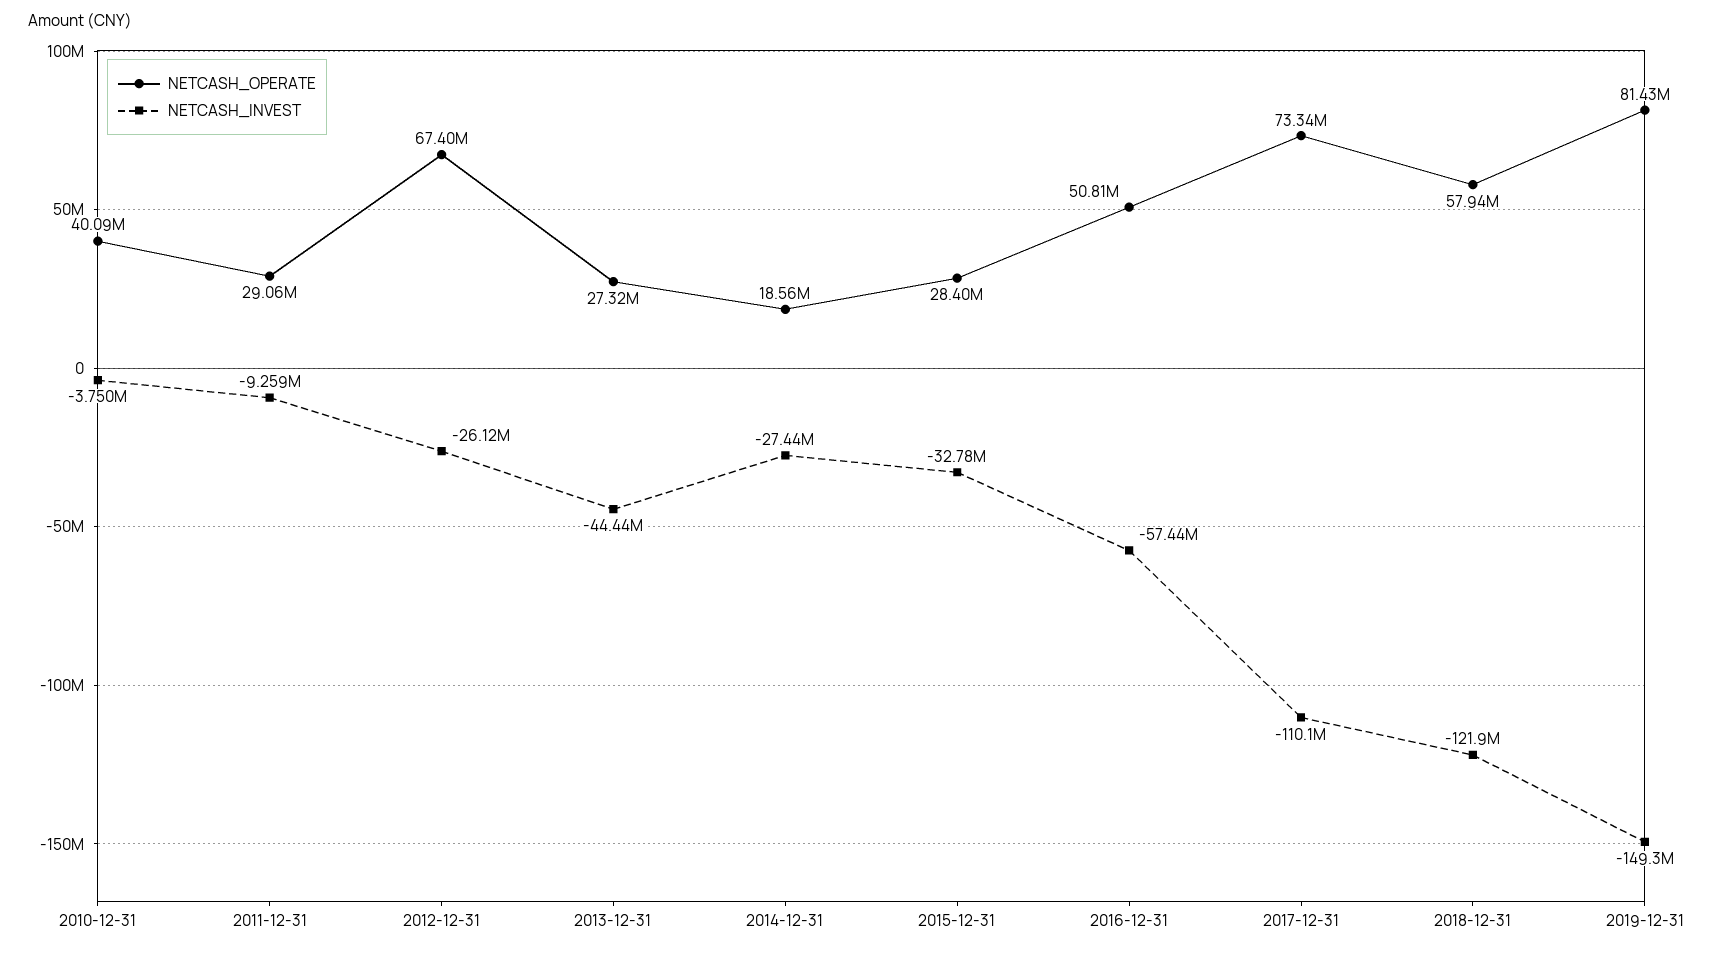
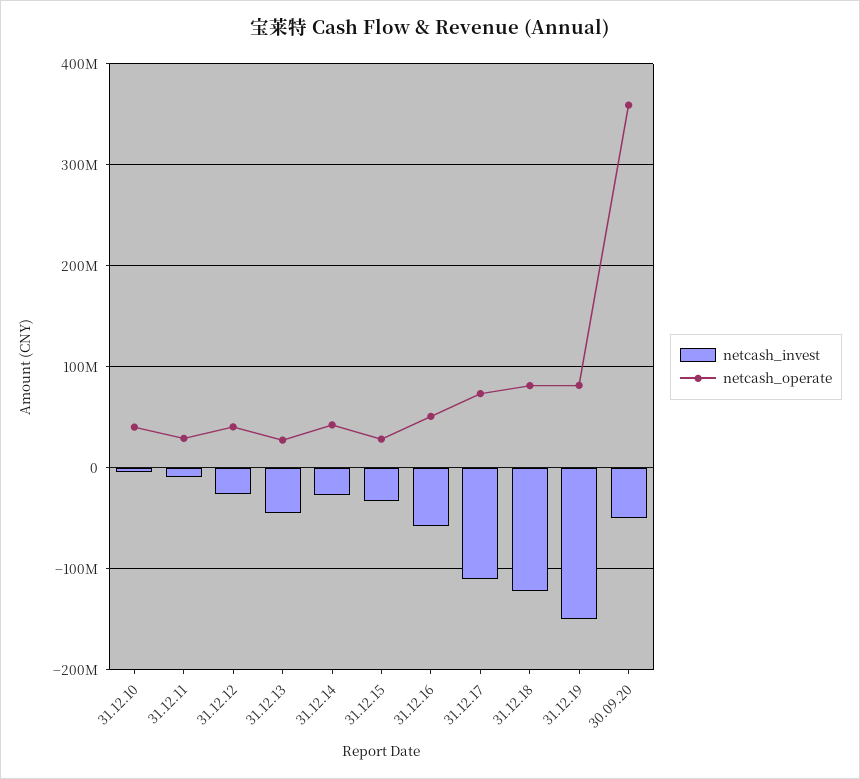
NETCASH_OPERATE, 2012-12-31: 67400000 -> 40000000
NETCASH_OPERATE, 2014-12-31: 18560000 -> 40000000
NETCASH_OPERATE, 2018-12-31: 57940000 -> 80000000
NETCASH_INVEST, 30.09.20: none -> -50000000
NETCASH_OPERATE, 30.09.20: none -> 360000000

